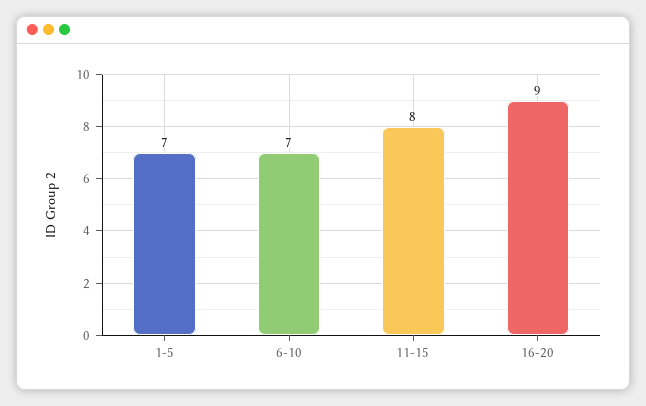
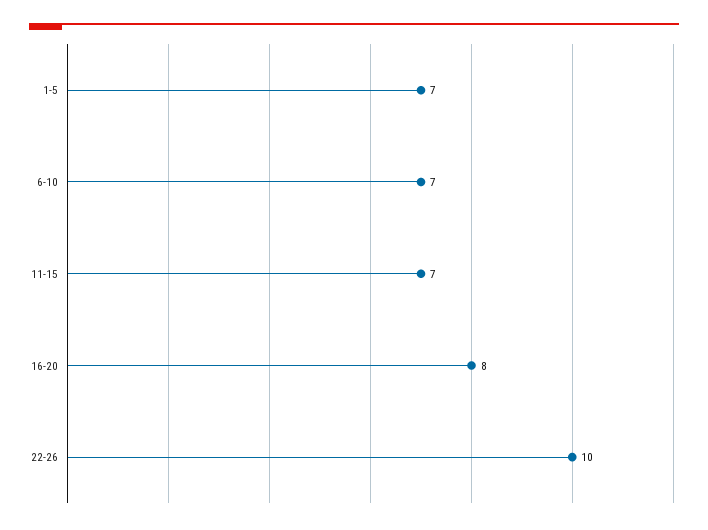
11-15: 8 -> 7
16-20: 9 -> 8
22-26: none -> 10

